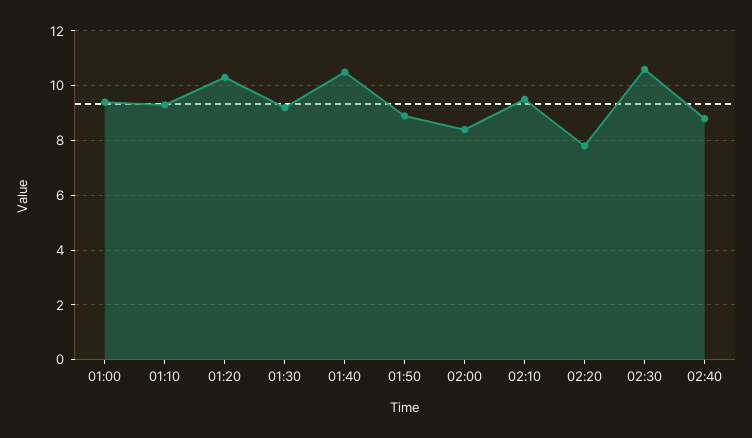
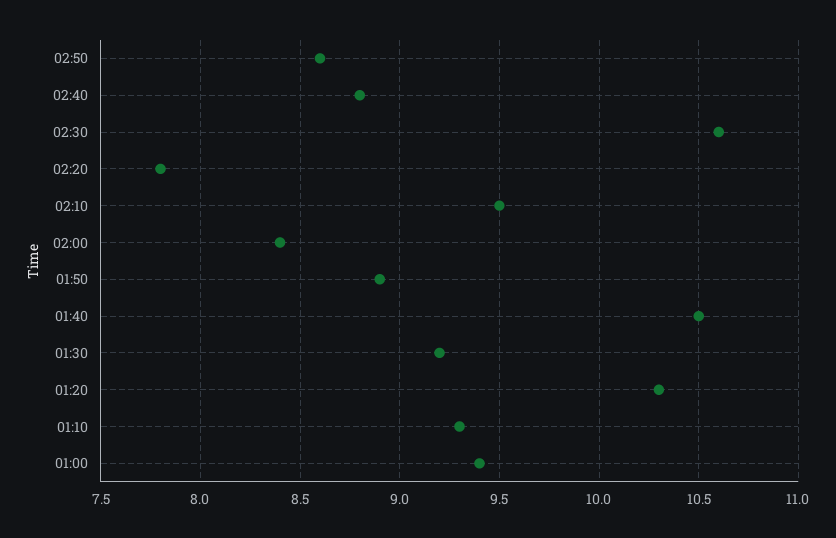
02:50: none -> 8.6

